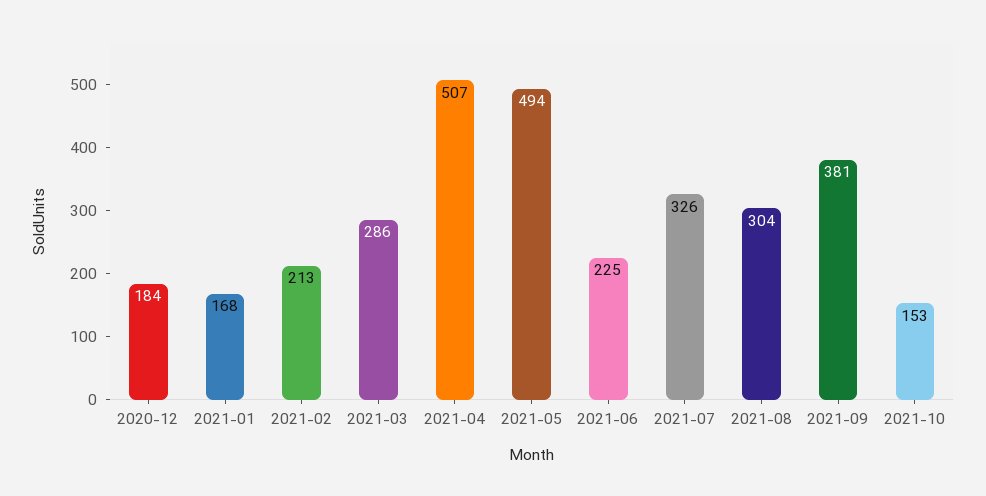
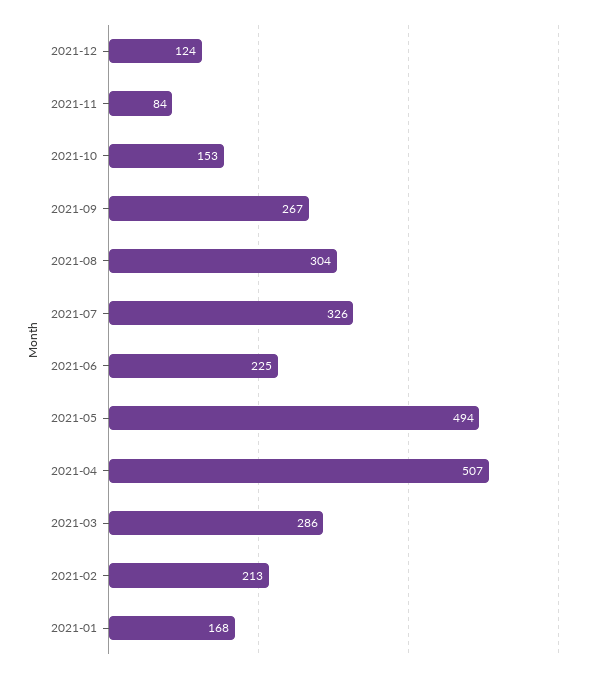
2020-12: 184 -> none
2021-09: 381 -> 267
2021-12: none -> 124
2021-11: none -> 84

